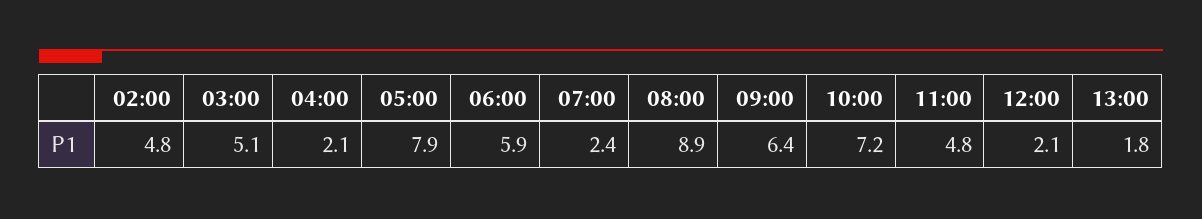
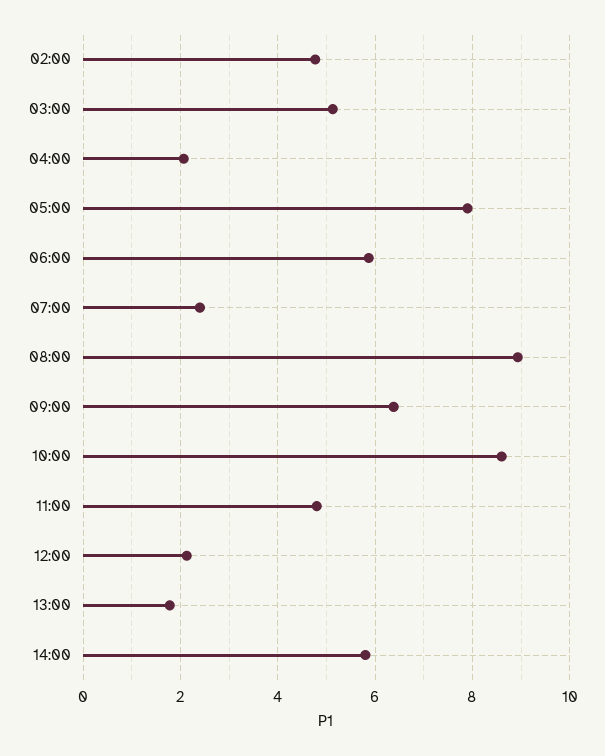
10:00: 7.2 -> 8.6
14:00: none -> 5.8

